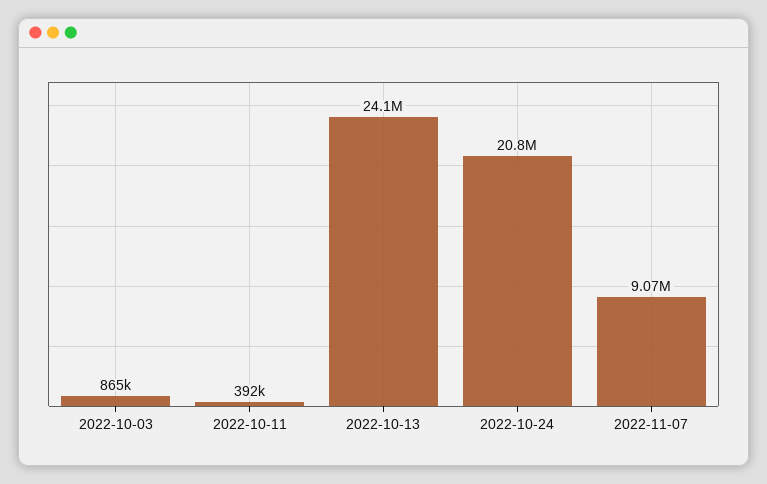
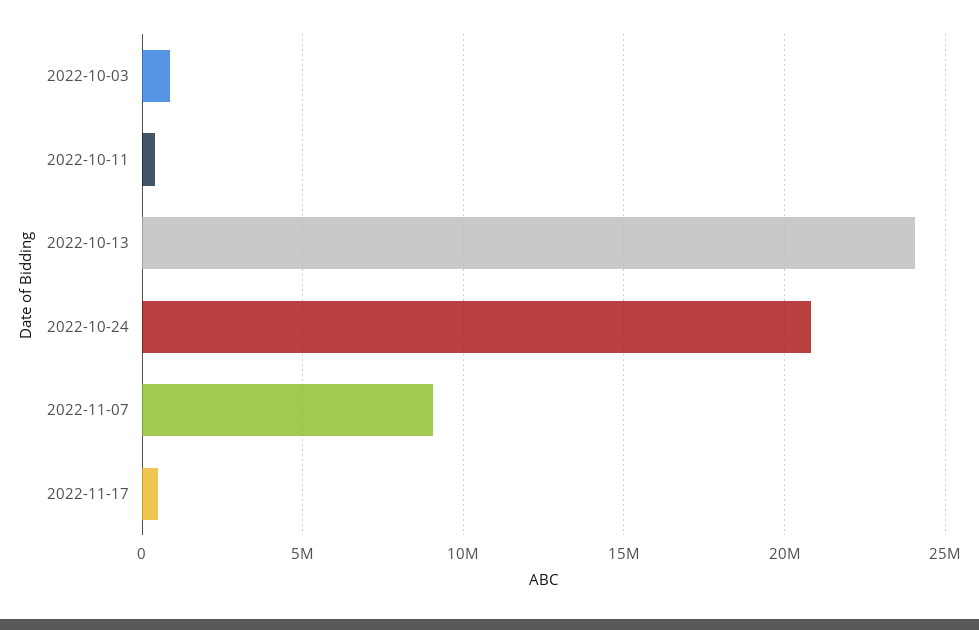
2022-11-17: none -> 500000

